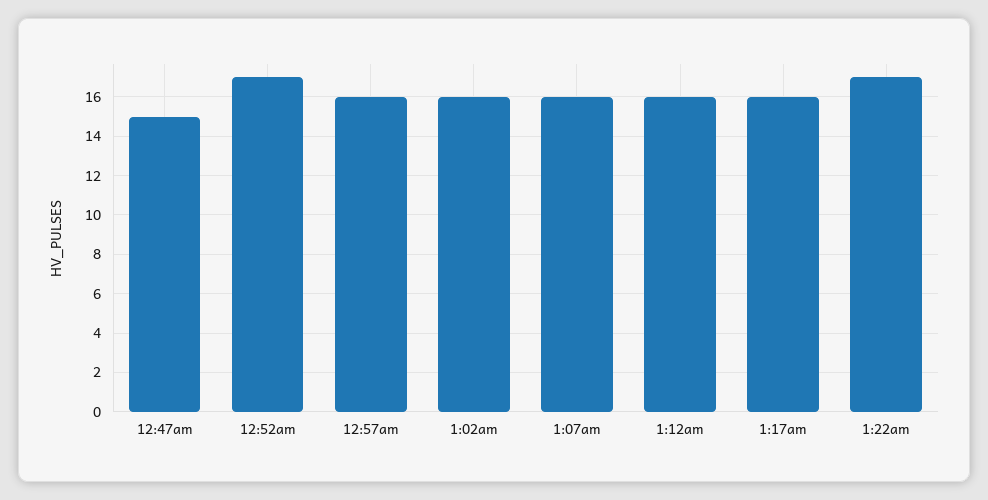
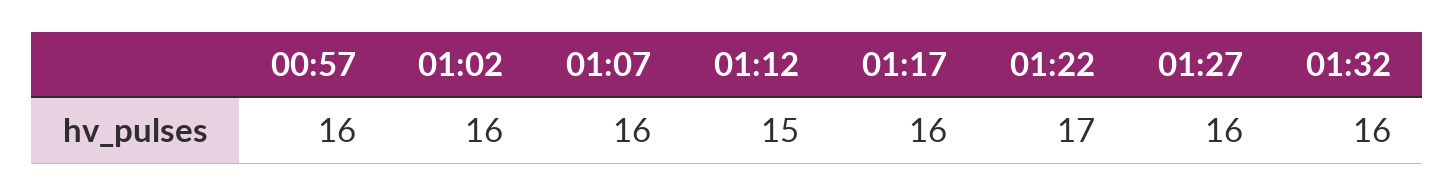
12:47am: 15 -> none
12:52am: 17 -> none
1:12am: 16 -> 15
01:27: none -> 16
01:32: none -> 16

